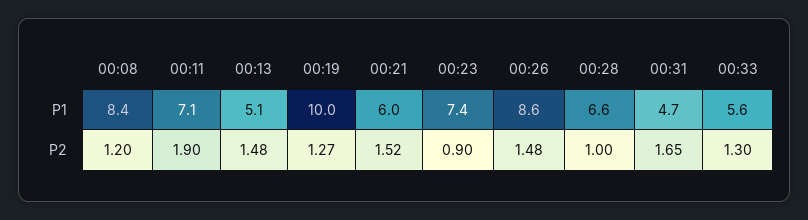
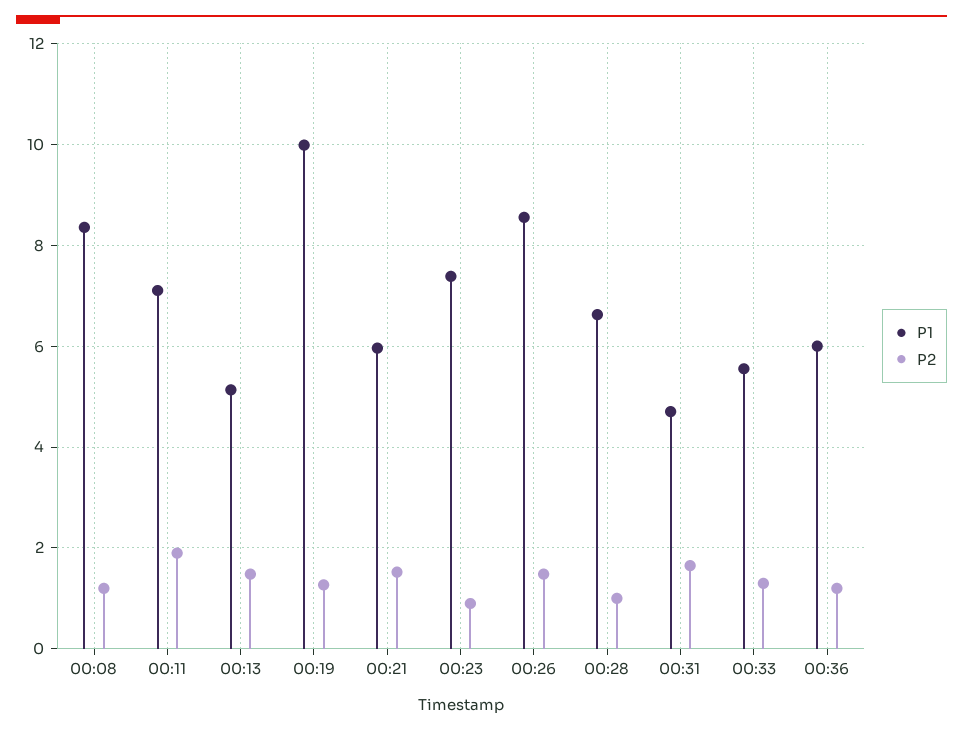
P1, 00:36: none -> 6
P2, 00:36: none -> 1.2

